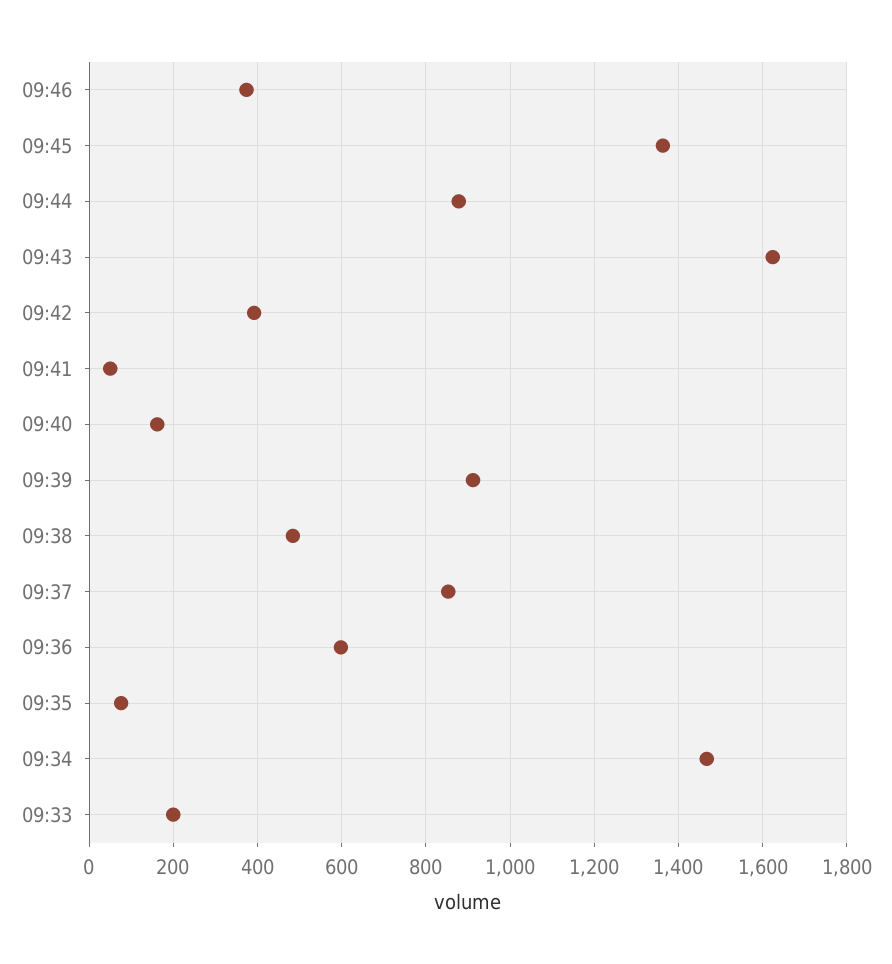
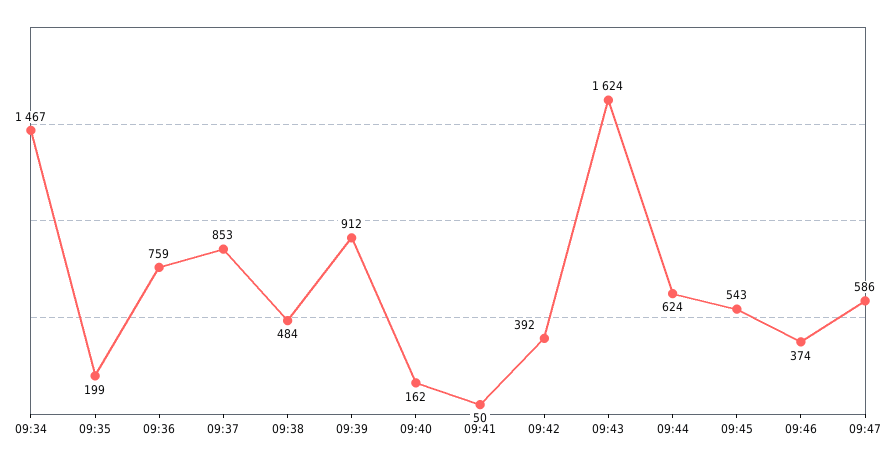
09:45: 1360 -> 543
09:44: 880 -> 624
09:36: 600 -> 759
09:35: 80 -> 199
09:33: 200 -> none
09:47: none -> 586

